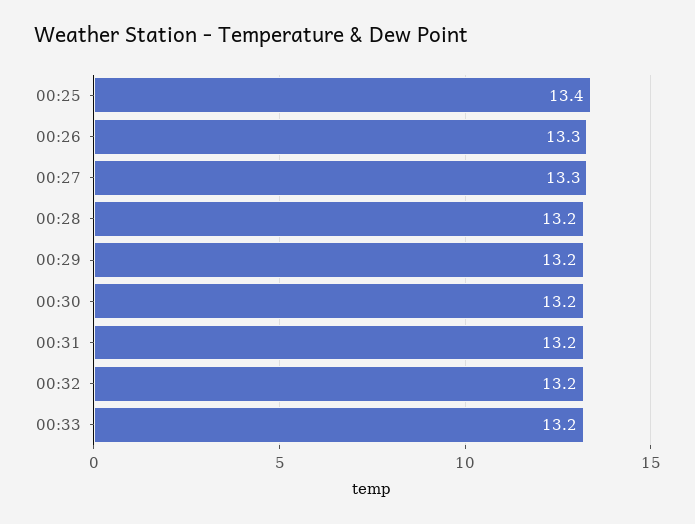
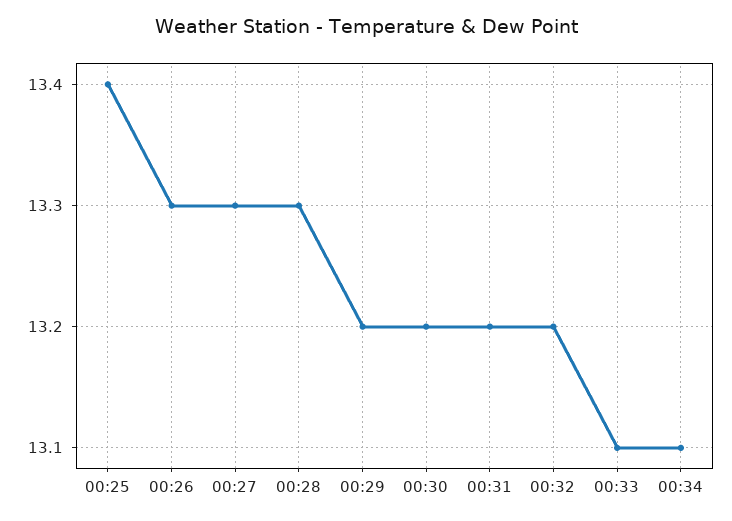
00:28: 13.2 -> 13.3
00:33: 13.2 -> 13.1
00:34: none -> 13.1

